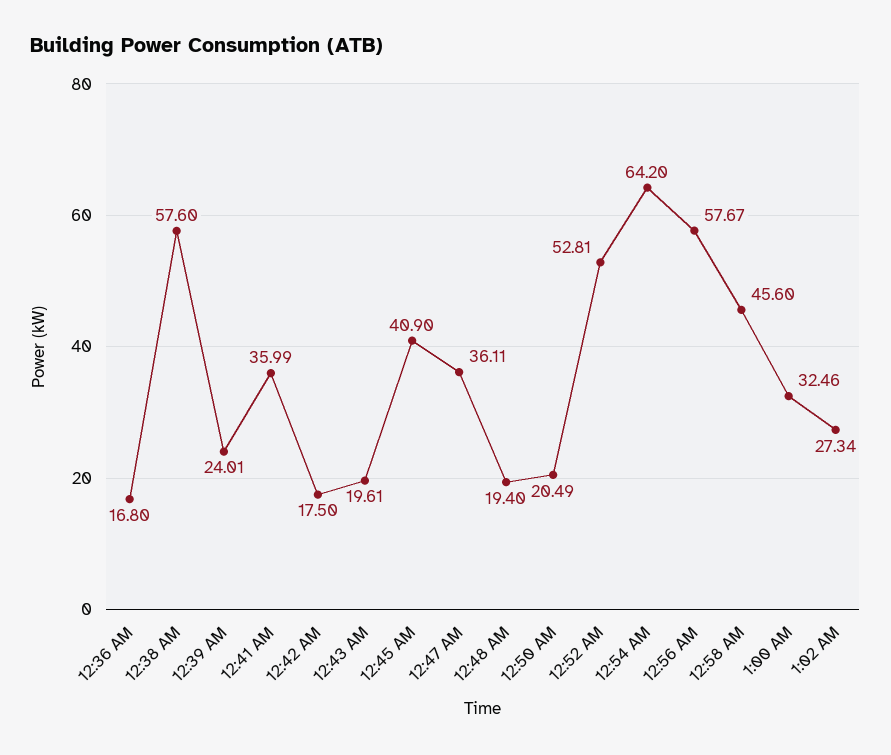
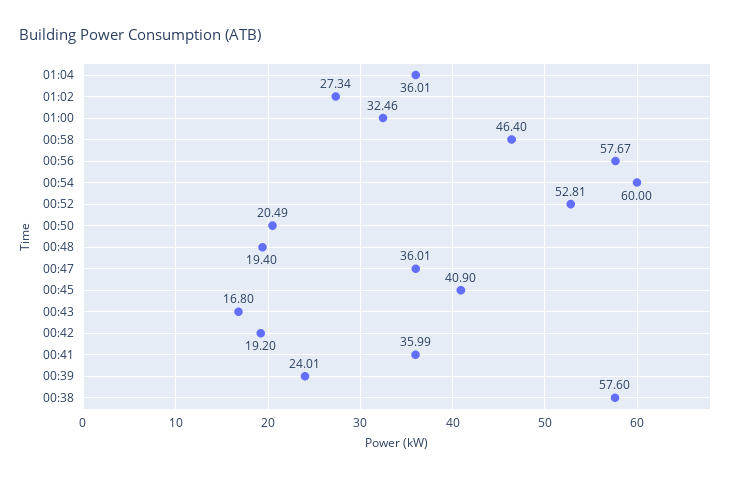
12:36 AM: 16.8 -> none
12:42 AM: 17.5 -> 19.2
12:43 AM: 19.61 -> 16.8
12:47 AM: 36.11 -> 36.01
12:54 AM: 64.2 -> 60
12:58 AM: 45.6 -> 46.4
01:04: none -> 36.01

